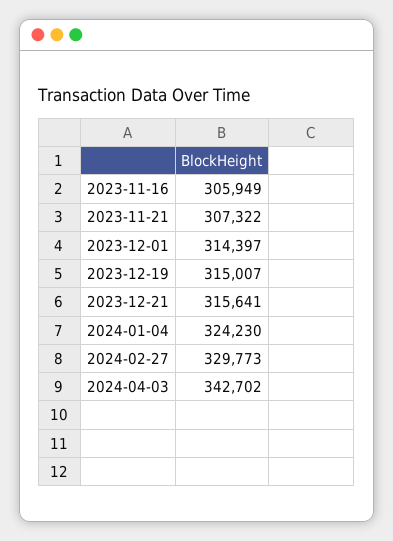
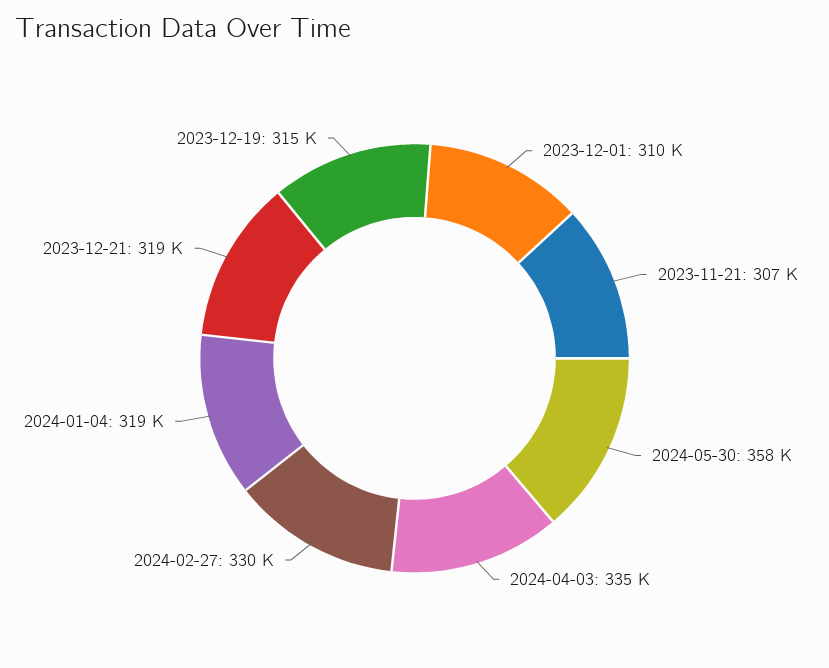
2023-11-16: 305949 -> none
2023-12-01: 314397 -> 310000
2023-12-21: 315641 -> 319000
2024-01-04: 324230 -> 319000
2024-04-03: 342702 -> 335000
2024-05-30: none -> 358000

